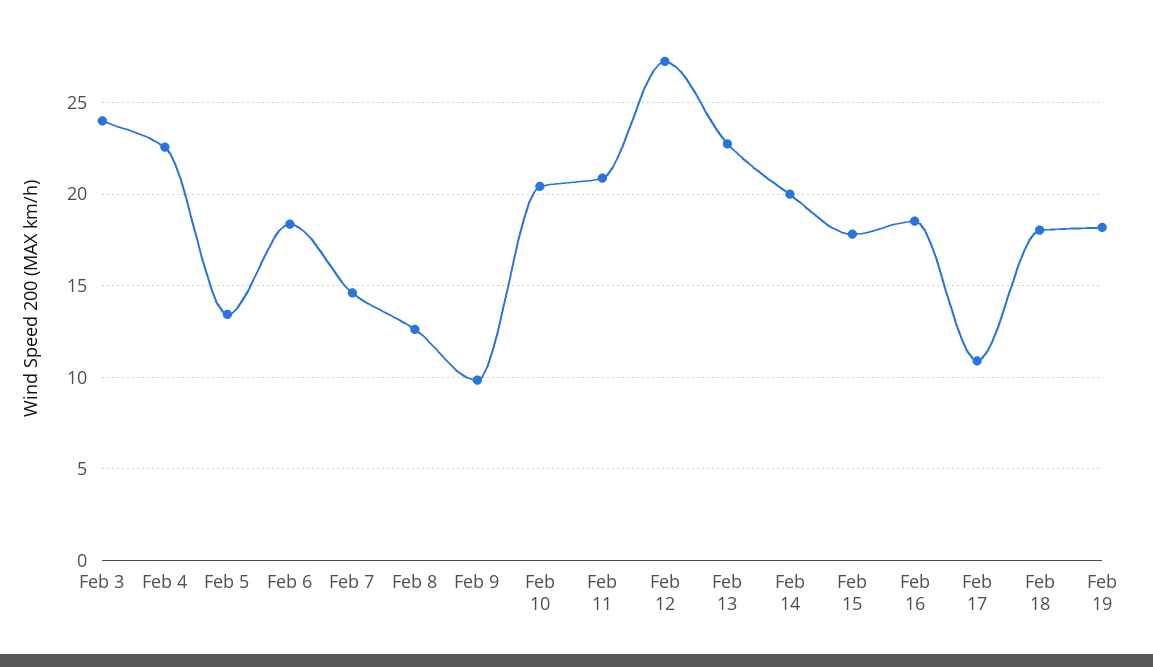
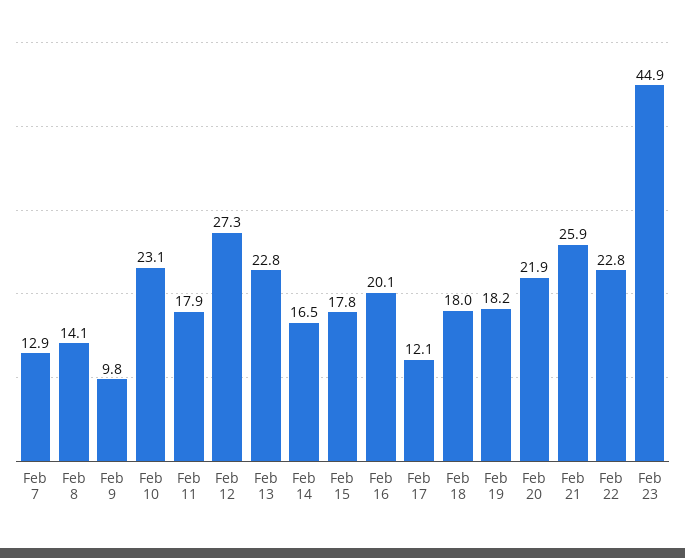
Feb 3: 24 -> none
Feb 4: 22.5 -> none
Feb 5: 13.5 -> none
Feb 6: 18.5 -> none
Feb 7: 14.5 -> 12.9
Feb 8: 12.5 -> 14.1
Feb 10: 20.5 -> 23.1
Feb 11: 21 -> 17.9
Feb 14: 20 -> 16.5
Feb 16: 18.5 -> 20.1
Feb 17: 11 -> 12.1
Feb 20: none -> 21.9
Feb 21: none -> 25.9
Feb 22: none -> 22.8
Feb 23: none -> 44.9

